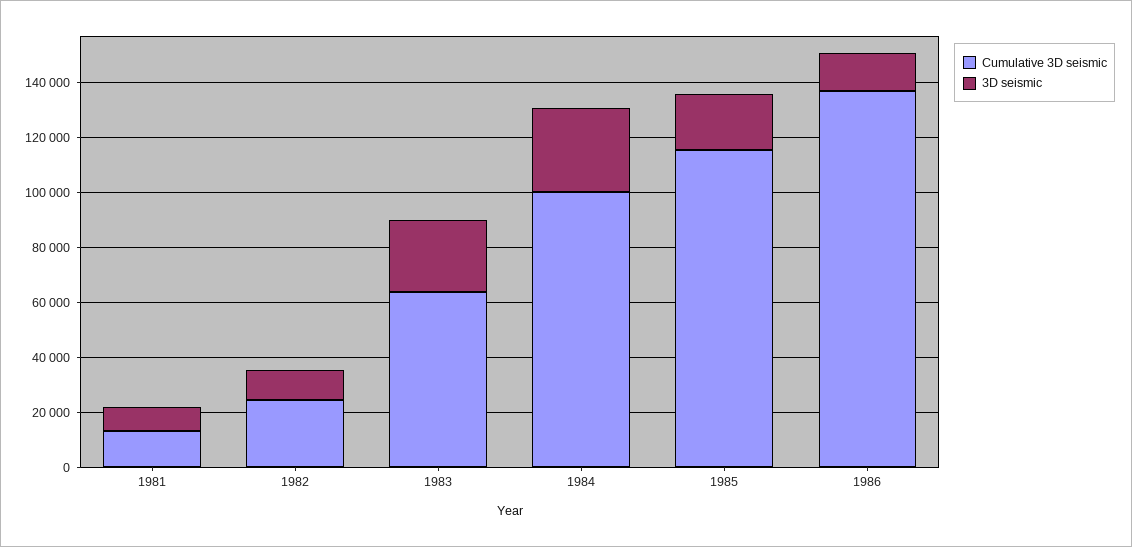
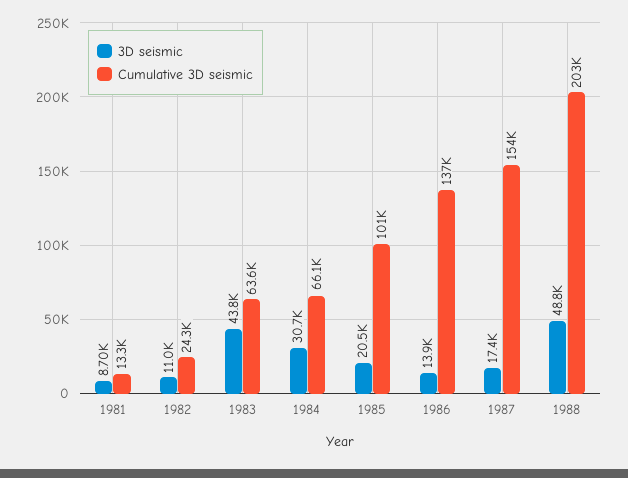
3D seismic, 1983: 25000 -> 43800
Cumulative 3D seismic, 1984: 100000 -> 66100
Cumulative 3D seismic, 1985: 115000 -> 101000
3D seismic, 1987: none -> 17400
Cumulative 3D seismic, 1987: none -> 154000
3D seismic, 1988: none -> 48800
Cumulative 3D seismic, 1988: none -> 203000

